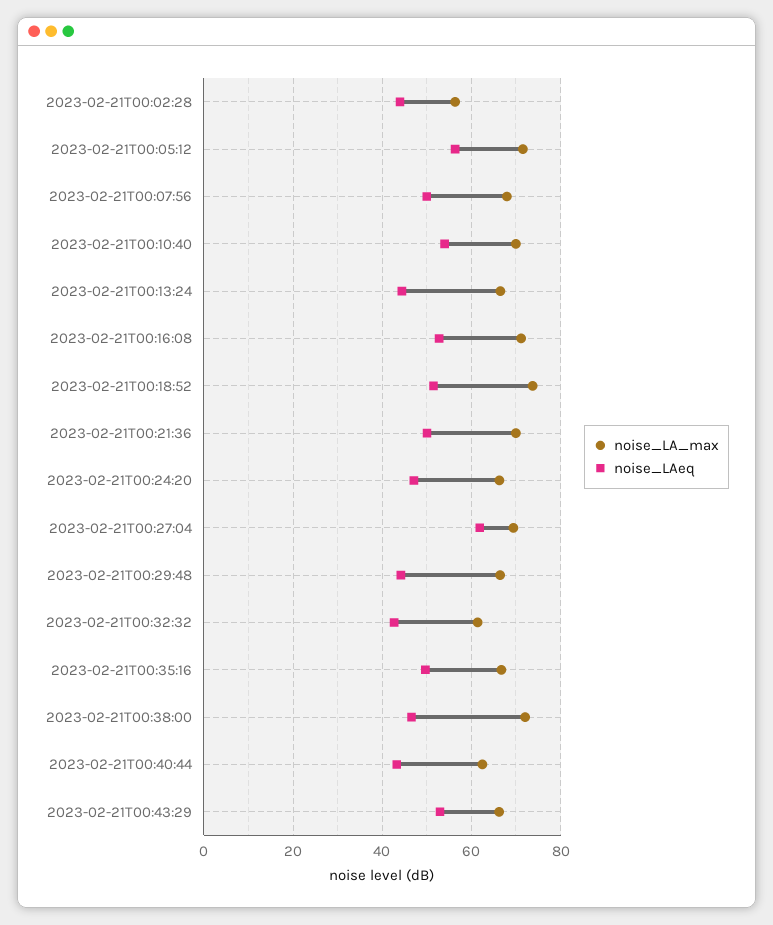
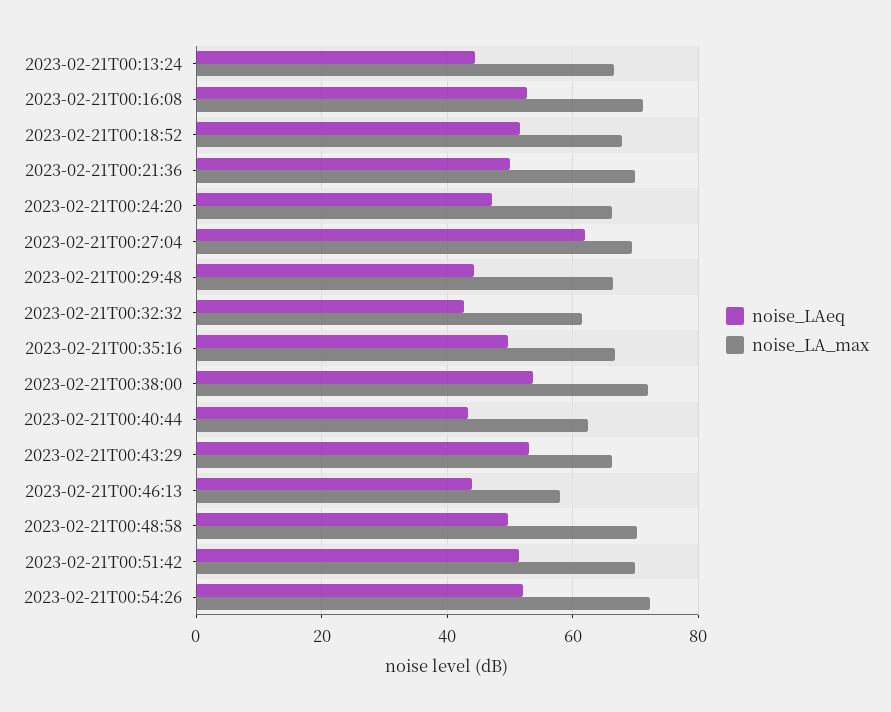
noise_LA_max, 2023-02-21T00:02:28: 56 -> none
noise_LAeq, 2023-02-21T00:02:28: 44 -> none
noise_LA_max, 2023-02-21T00:05:12: 72 -> none
noise_LAeq, 2023-02-21T00:05:12: 56 -> none
noise_LA_max, 2023-02-21T00:07:56: 68 -> none
noise_LAeq, 2023-02-21T00:07:56: 50 -> none
noise_LA_max, 2023-02-21T00:10:40: 70 -> none
noise_LAeq, 2023-02-21T00:10:40: 54 -> none
noise_LA_max, 2023-02-21T00:18:52: 74 -> 68
noise_LAeq, 2023-02-21T00:38:00: 46 -> 54
noise_LAeq, 2023-02-21T00:46:13: none -> 44
noise_LA_max, 2023-02-21T00:46:13: none -> 58
noise_LAeq, 2023-02-21T00:48:58: none -> 50
noise_LA_max, 2023-02-21T00:48:58: none -> 70
noise_LAeq, 2023-02-21T00:51:42: none -> 52
noise_LA_max, 2023-02-21T00:51:42: none -> 70
noise_LAeq, 2023-02-21T00:54:26: none -> 52
noise_LA_max, 2023-02-21T00:54:26: none -> 72

